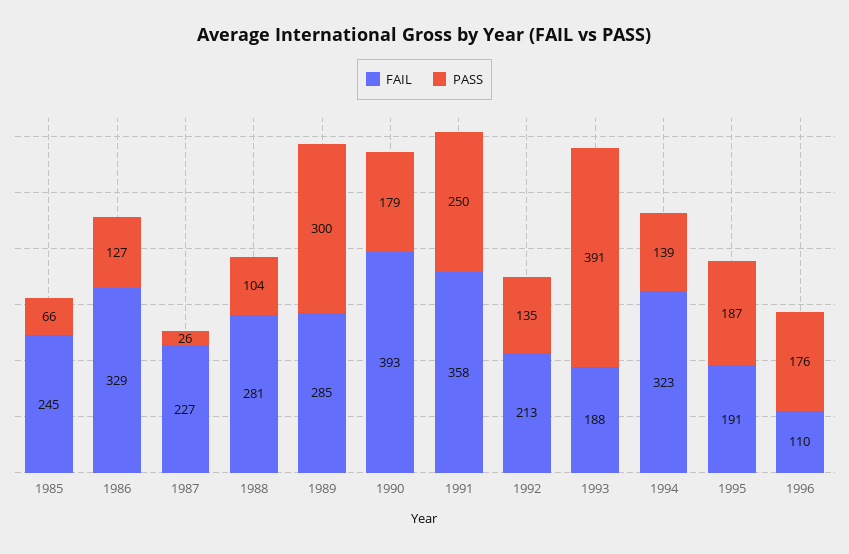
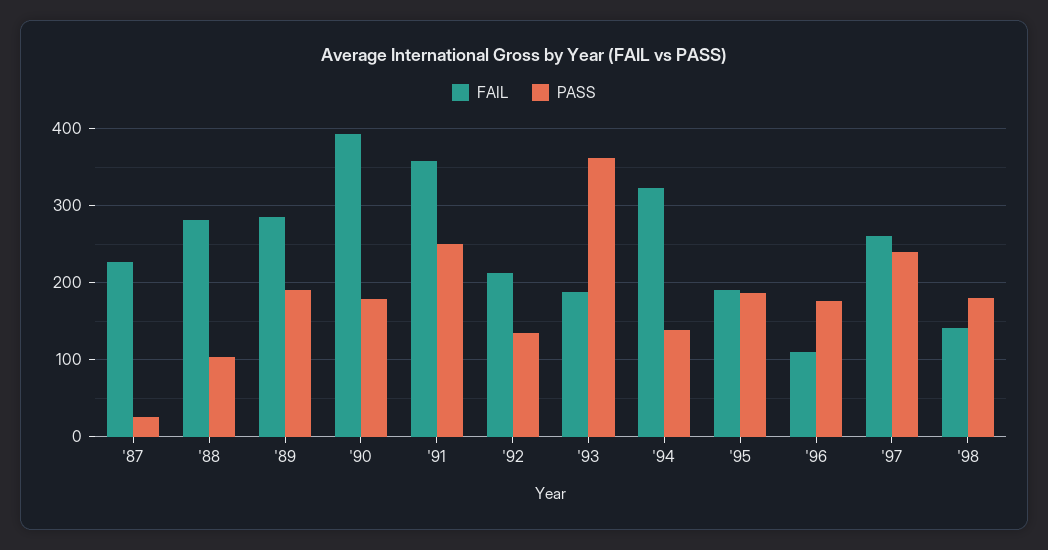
FAIL, 1985: 245 -> none
PASS, 1985: 66 -> none
FAIL, 1986: 329 -> none
PASS, 1986: 127 -> none
PASS, 1989: 300 -> 190
PASS, 1993: 391 -> 360
FAIL, '97: none -> 260
PASS, '97: none -> 240
FAIL, '98: none -> 140
PASS, '98: none -> 180

